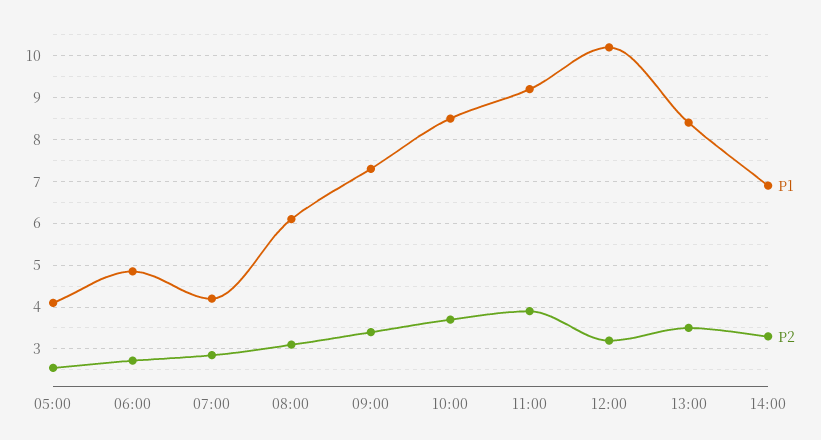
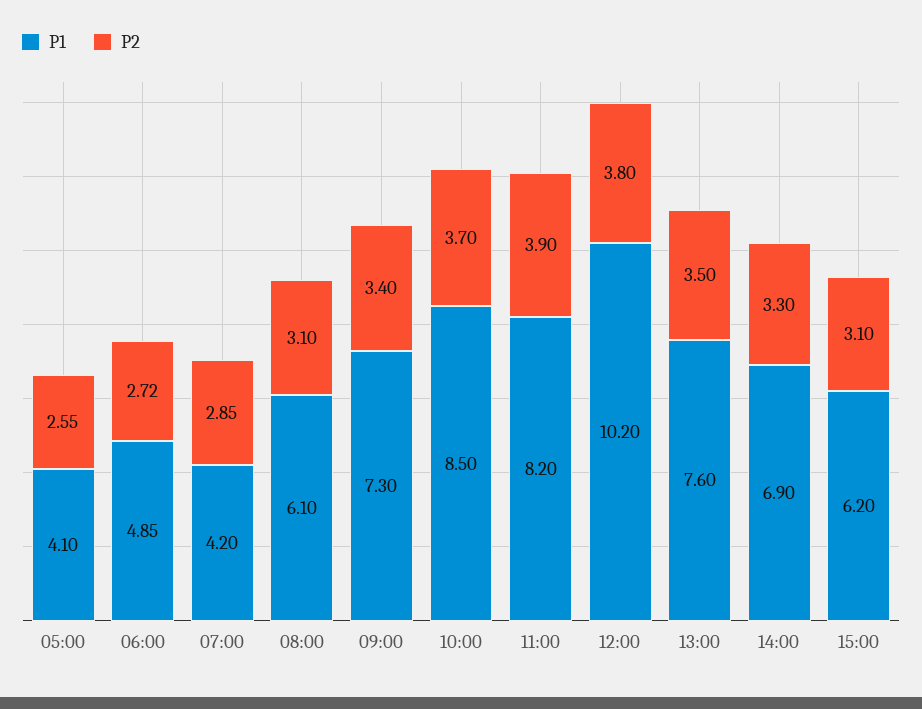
P1, 11:00: 9.2 -> 8.2
P2, 12:00: 3.2 -> 3.8
P1, 13:00: 8.4 -> 7.6
P1, 15:00: none -> 6.2
P2, 15:00: none -> 3.1

